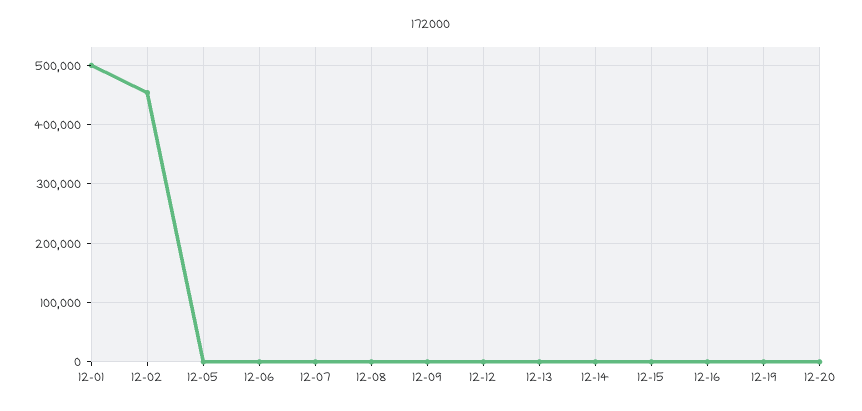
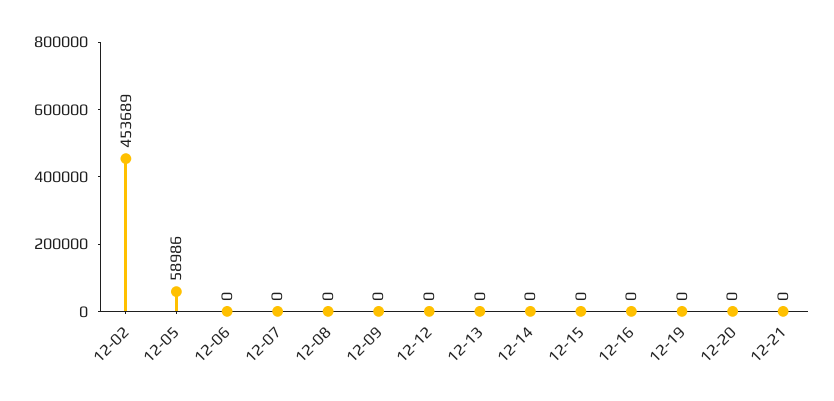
12-01: 500000 -> none
12-05: 0 -> 58986
12-21: none -> 0

